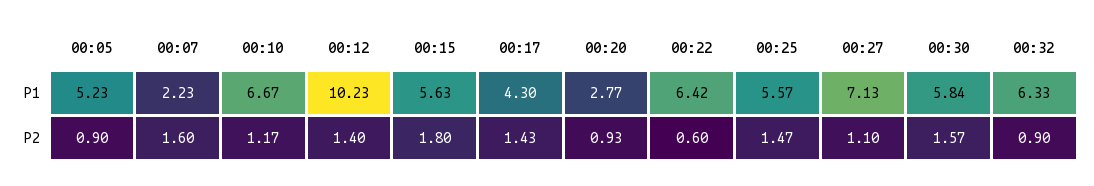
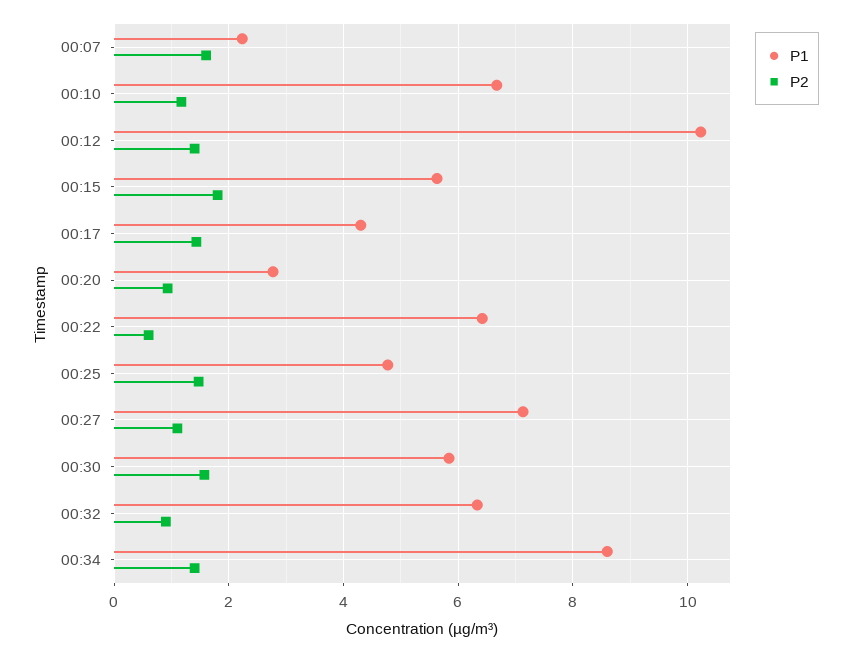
P1, 00:05: 5.23 -> none
P1, 00:25: 5.57 -> 4.8
P2, 00:05: 0.9 -> none
P1, 00:34: none -> 8.6
P2, 00:34: none -> 1.4

